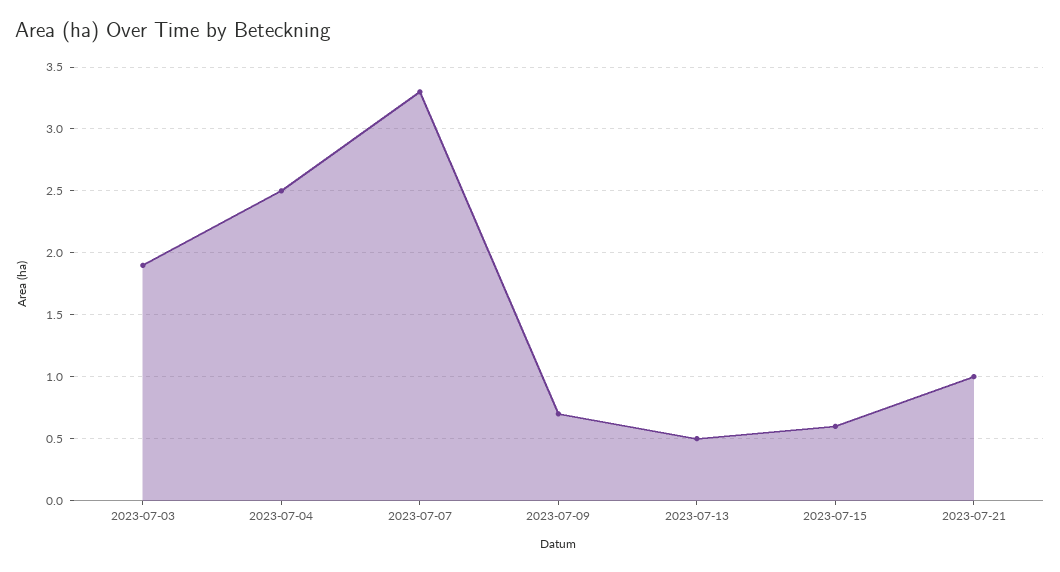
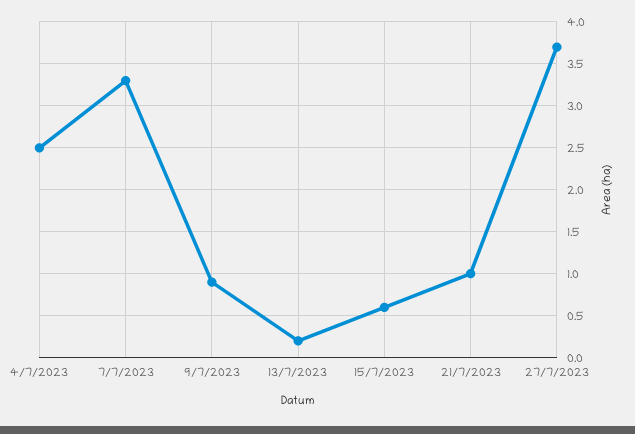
2023-07-03: 1.9 -> none
2023-07-09: 0.7 -> 0.9
2023-07-13: 0.5 -> 0.2
27/7/2023: none -> 3.7

